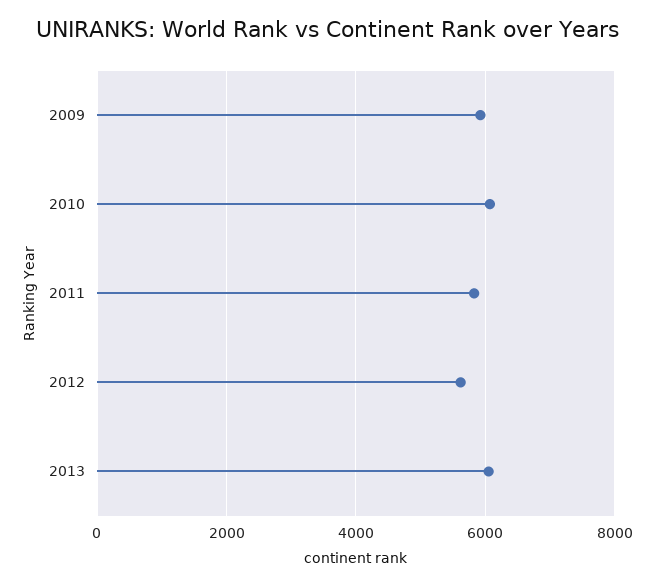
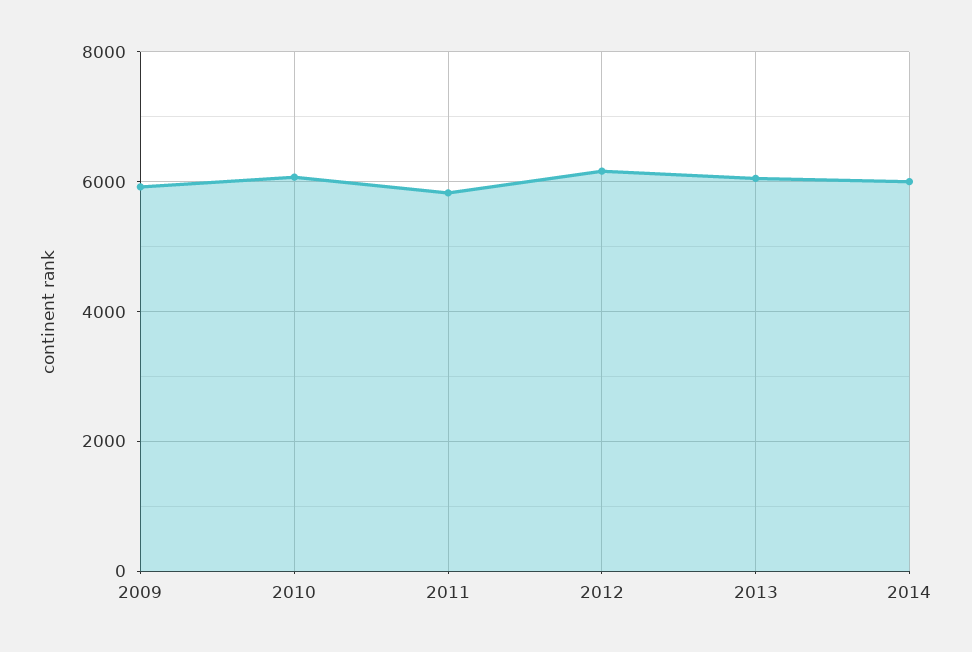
2012: 5600 -> 6200
2014: none -> 6000

